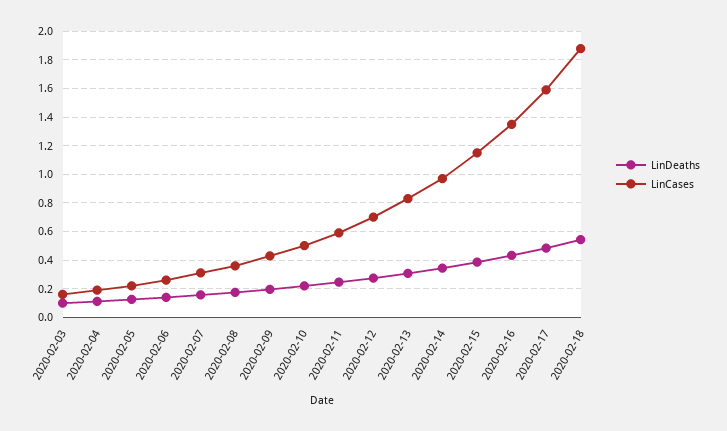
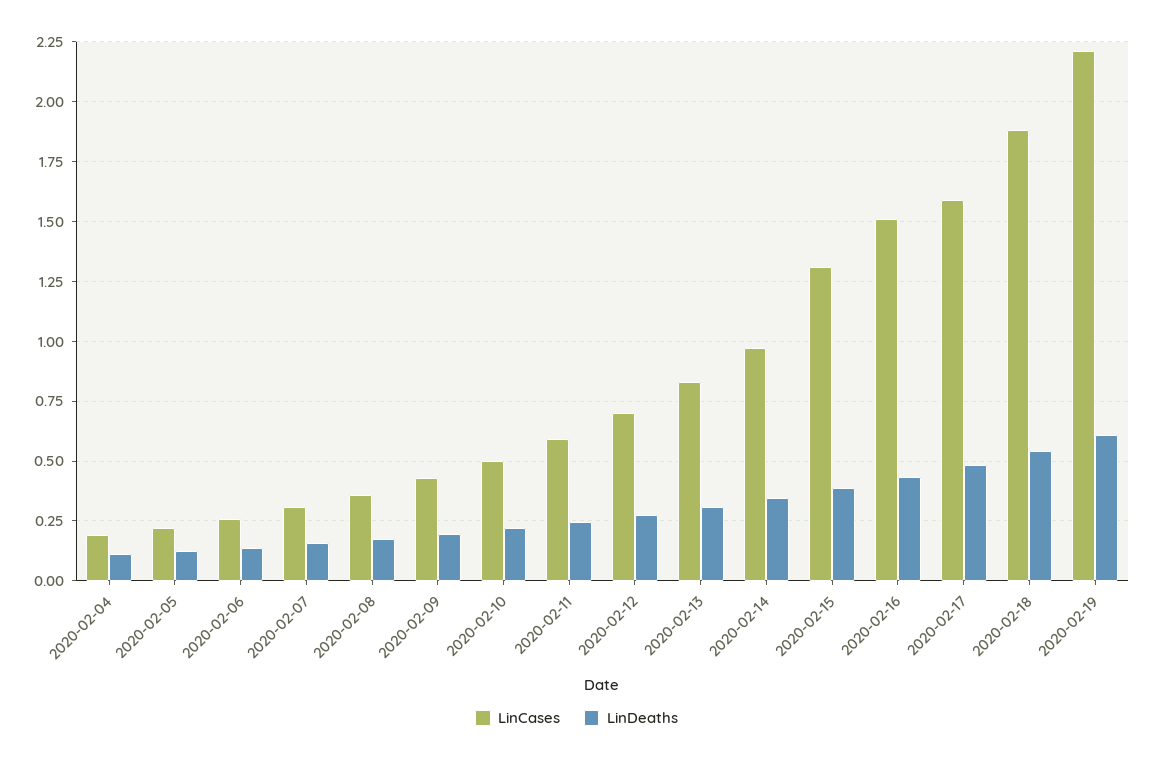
LinDeaths, 2020-02-03: 0.1 -> none
LinCases, 2020-02-03: 0.15 -> none
LinCases, 2020-02-15: 1.15 -> 1.3
LinCases, 2020-02-16: 1.35 -> 1.5
LinCases, 2020-02-19: none -> 2.2
LinDeaths, 2020-02-19: none -> 0.6

